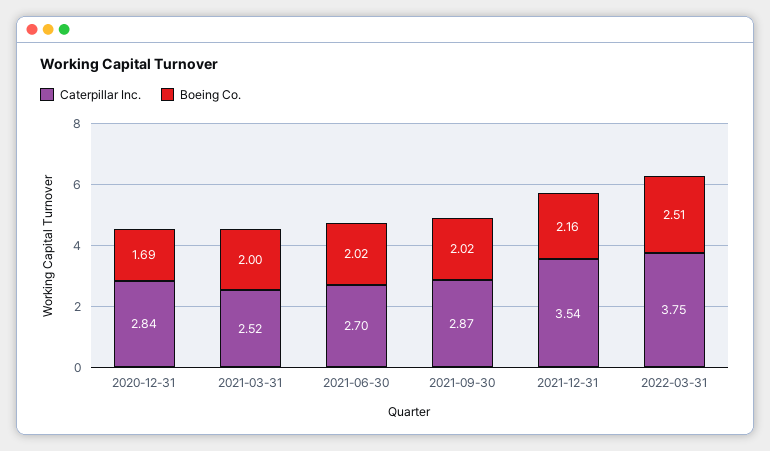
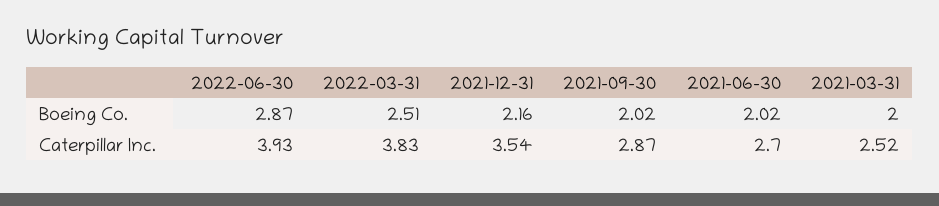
Caterpillar Inc., 2020-12-31: 2.84 -> none
Boeing Co., 2020-12-31: 1.69 -> none
Caterpillar Inc., 2022-03-31: 3.75 -> 3.83
Boeing Co., 2022-06-30: none -> 2.87
Caterpillar Inc., 2022-06-30: none -> 3.93

